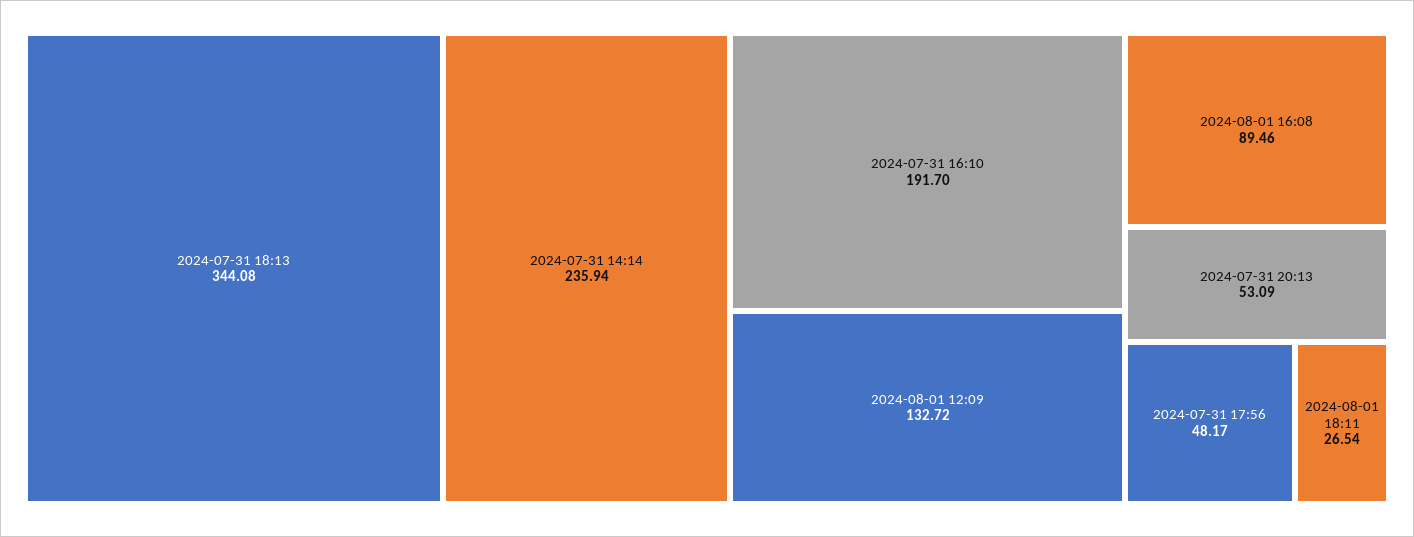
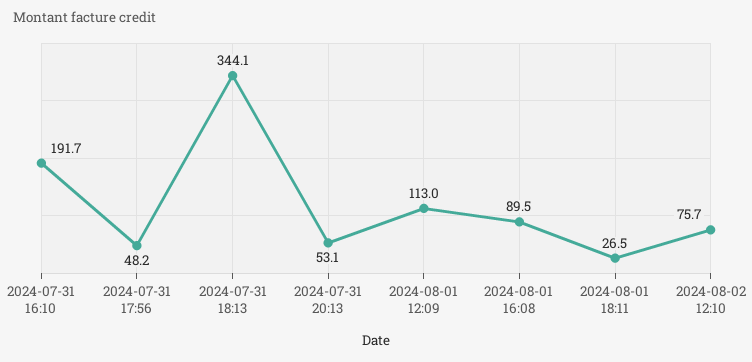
2024-07-31 14:14: 235.94 -> none
2024-08-01 12:09: 132.72 -> 113
2024-08-02 12:10: none -> 75.7

